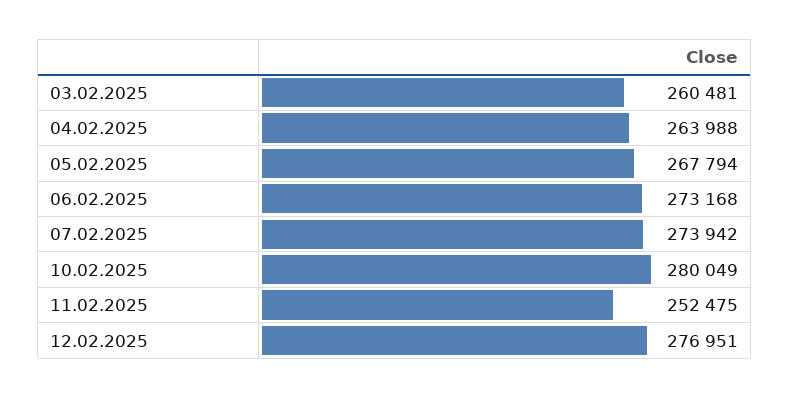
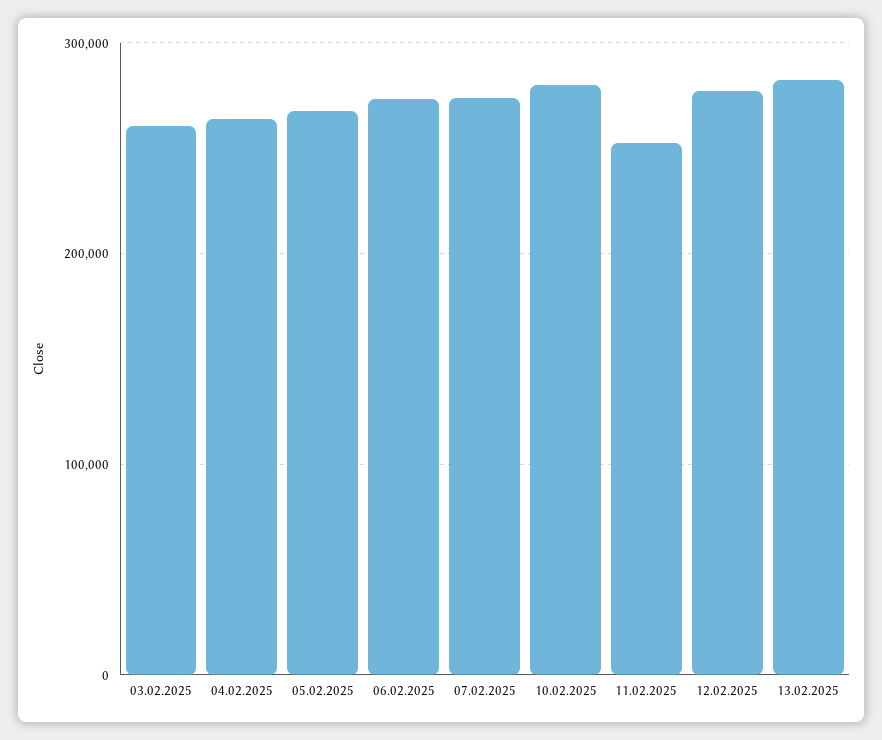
13.02.2025: none -> 280000

